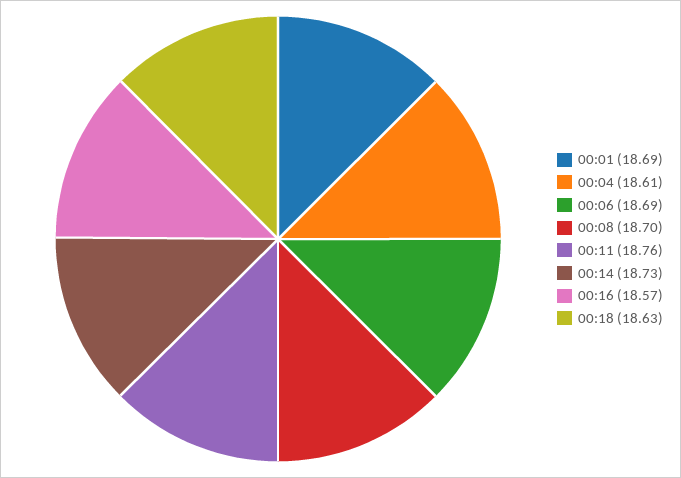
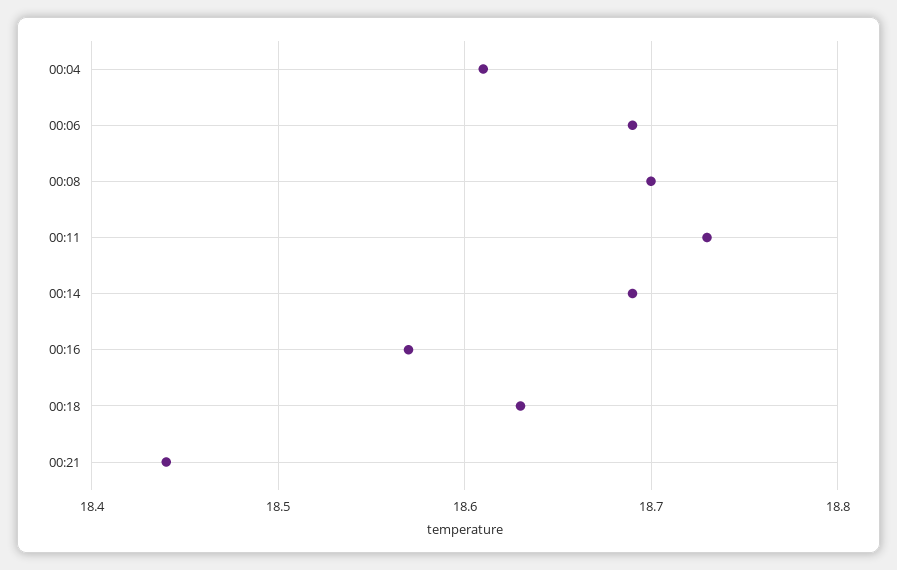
00:01: 18.69 -> none
00:11: 18.76 -> 18.73
00:14: 18.73 -> 18.69
00:21: none -> 18.44

